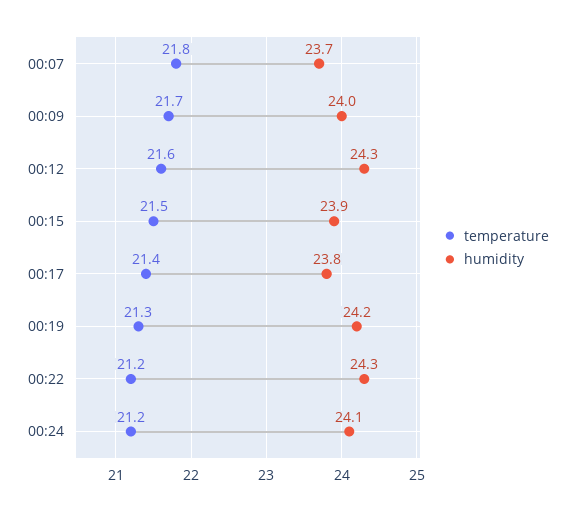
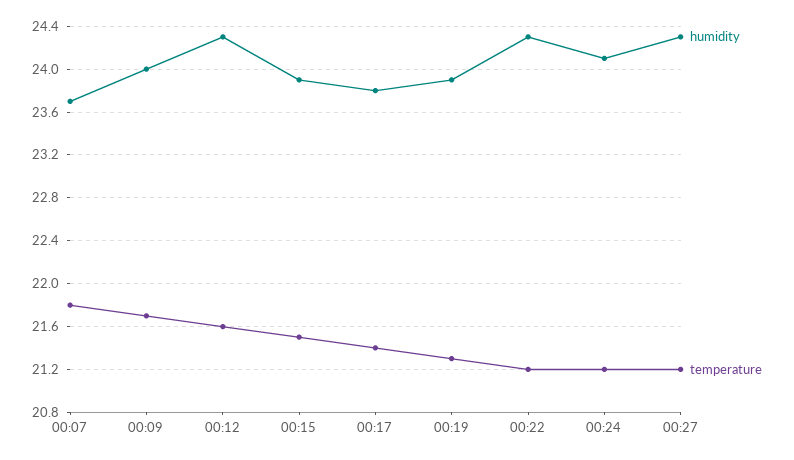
humidity, 00:19: 24.2 -> 23.9
humidity, 00:27: none -> 24.3
temperature, 00:27: none -> 21.2

